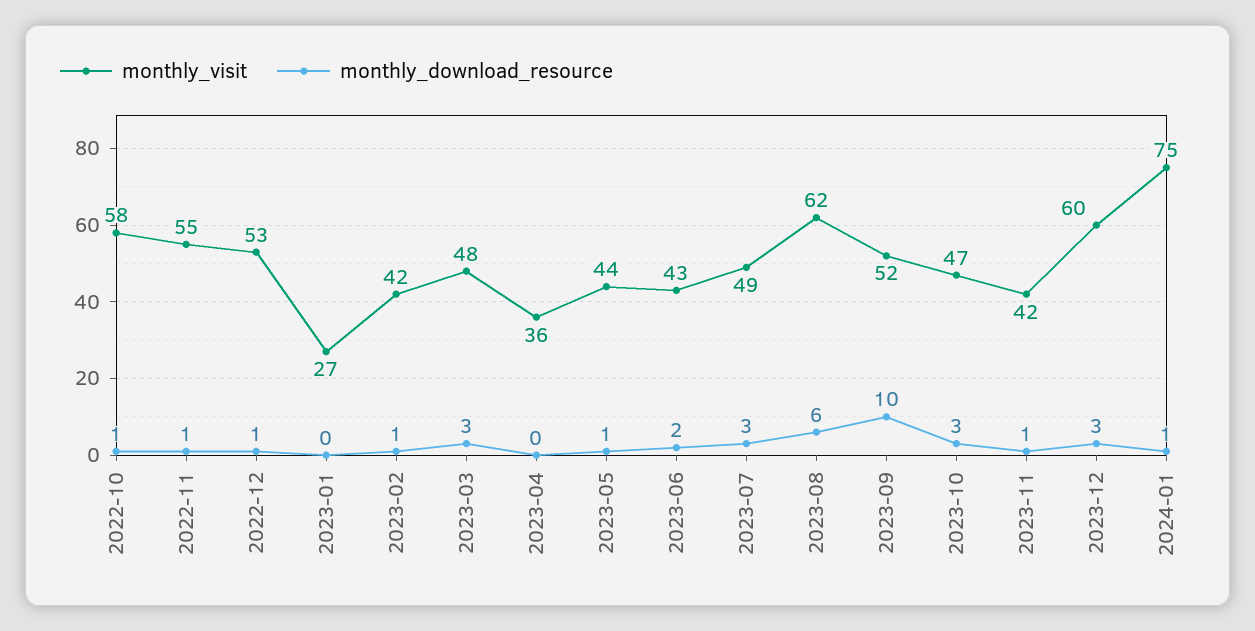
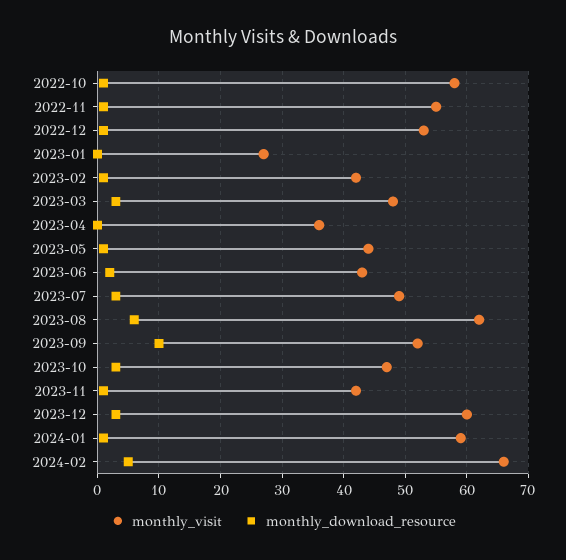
monthly_visit, 2024-01: 75 -> 59
monthly_visit, 2024-02: none -> 66
monthly_download_resource, 2024-02: none -> 5

